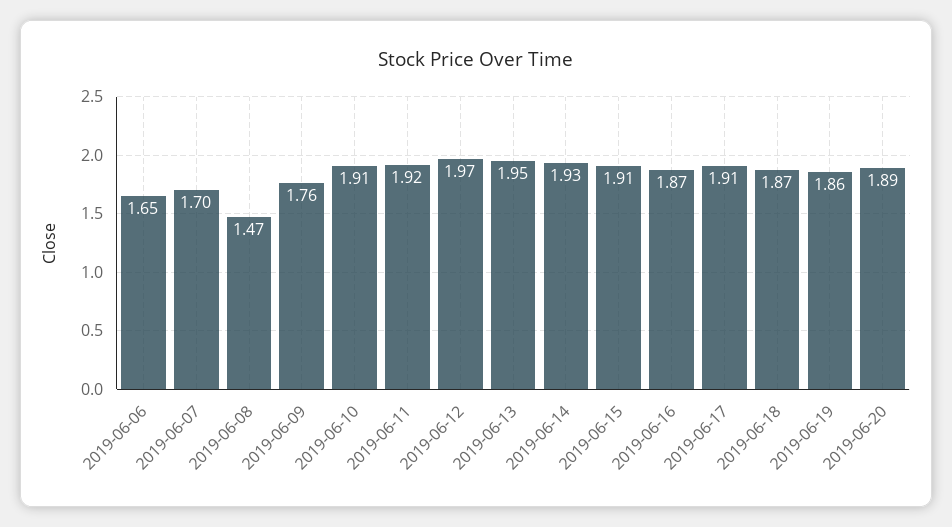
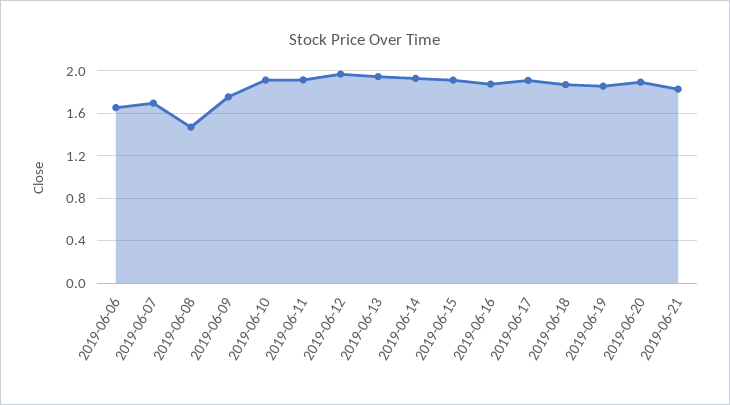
2019-06-21: none -> 1.8

